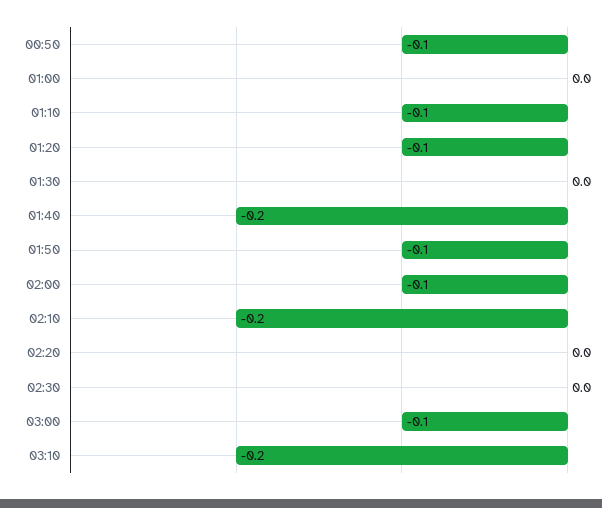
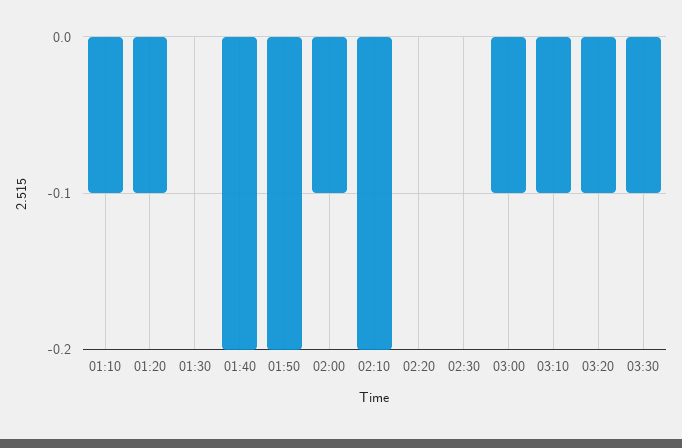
00:50: -0.1 -> none
01:00: 0 -> none
01:50: -0.1 -> -0.2
03:10: -0.2 -> -0.1
03:20: none -> -0.1
03:30: none -> -0.1

